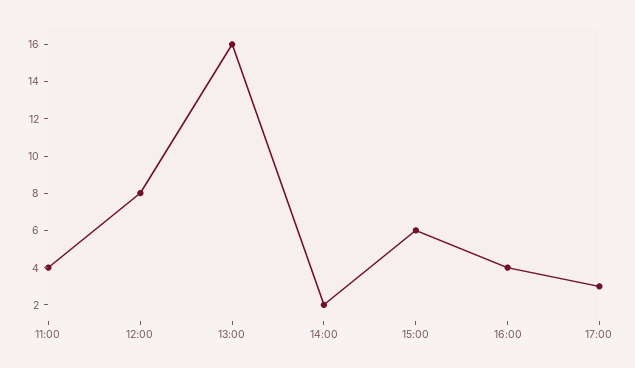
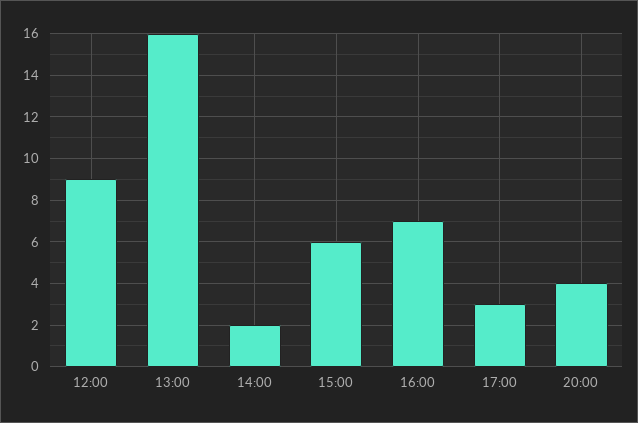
11:00: 4 -> none
12:00: 8 -> 9
16:00: 4 -> 7
20:00: none -> 4

